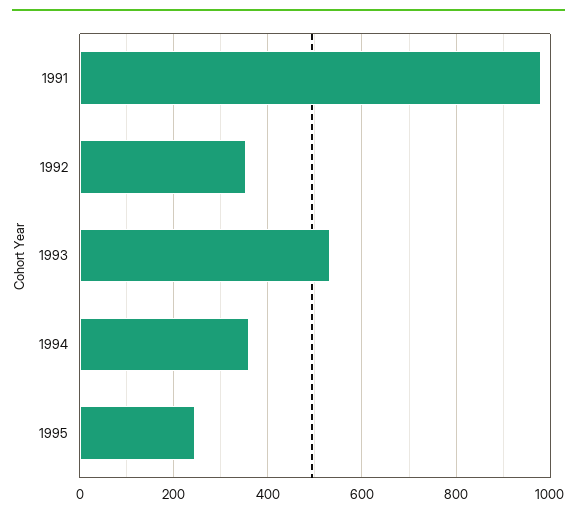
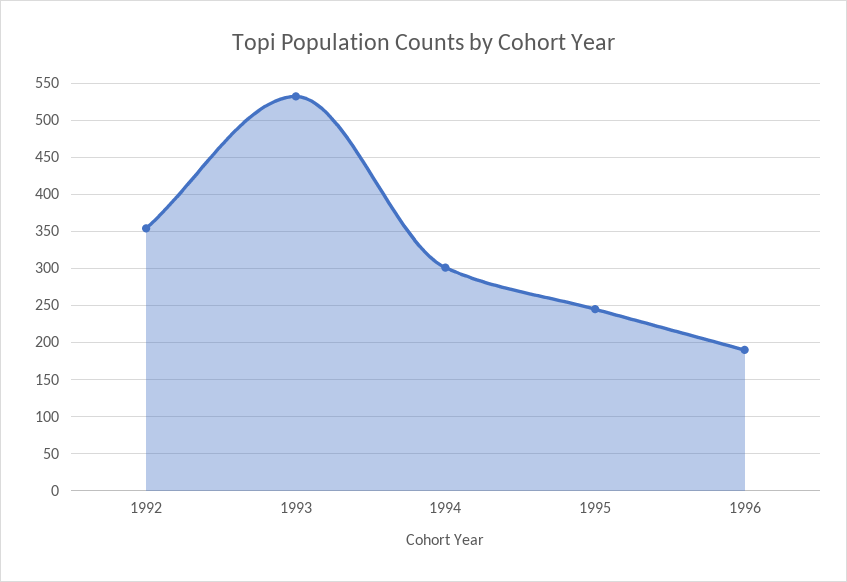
1991: 980 -> none
1994: 360 -> 300
1996: none -> 190

